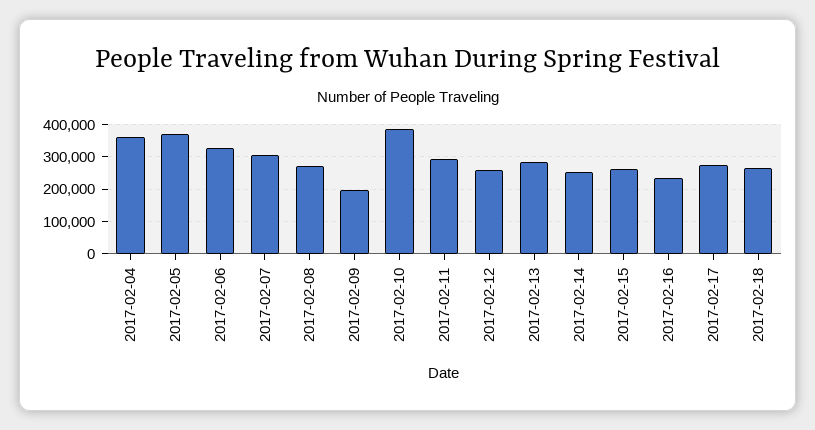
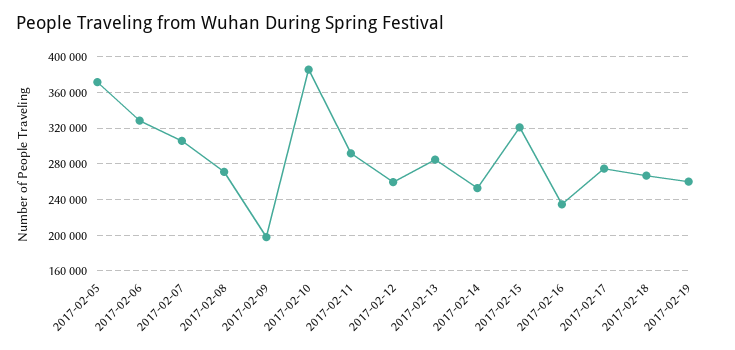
2017-02-04: 360000 -> none
2017-02-15: 260000 -> 320000
2017-02-19: none -> 260000

